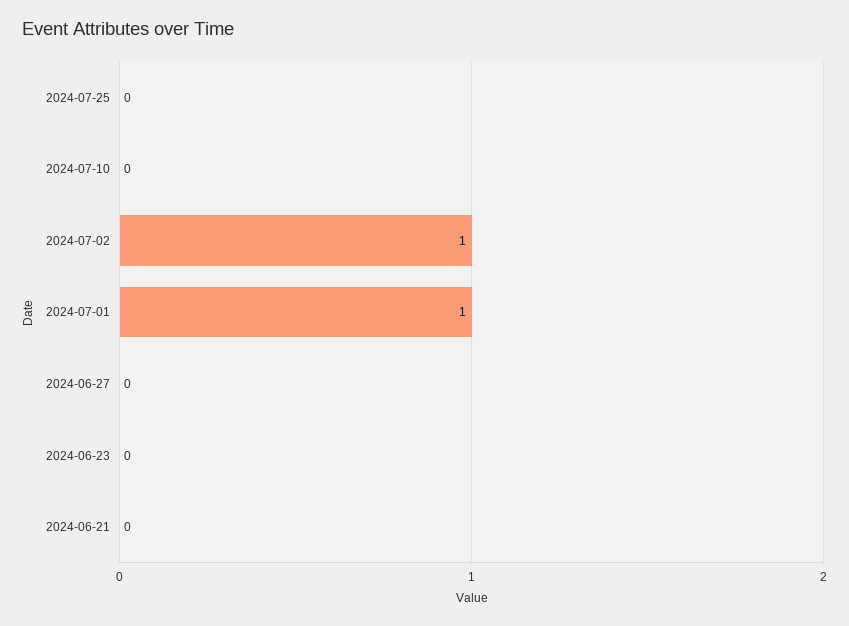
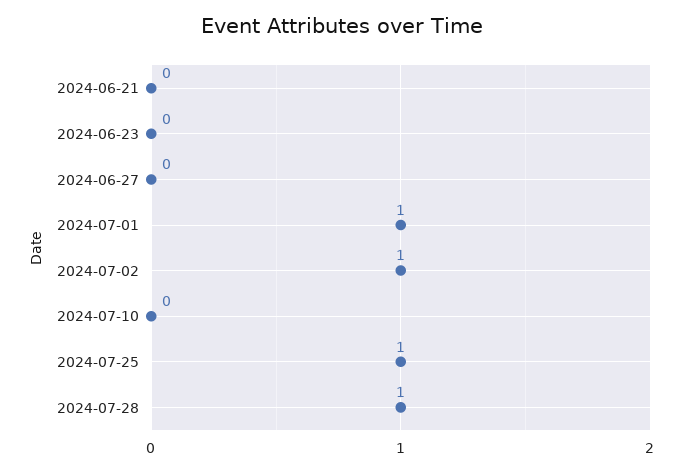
2024-07-25: 0 -> 1
2024-07-28: none -> 1

